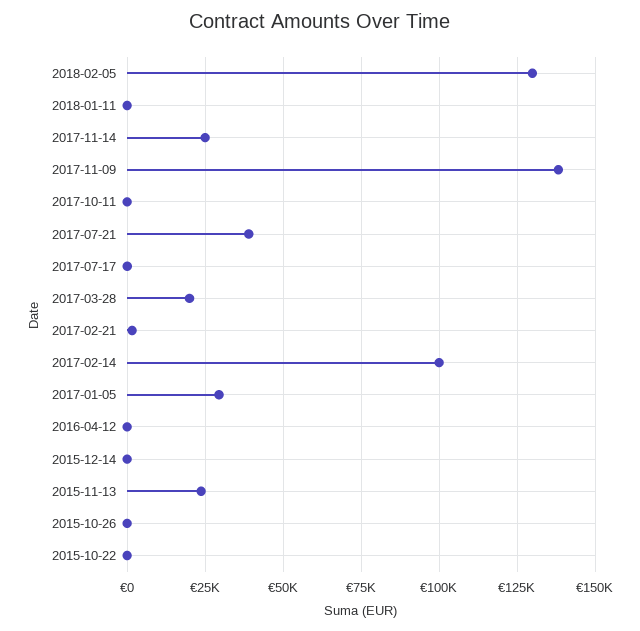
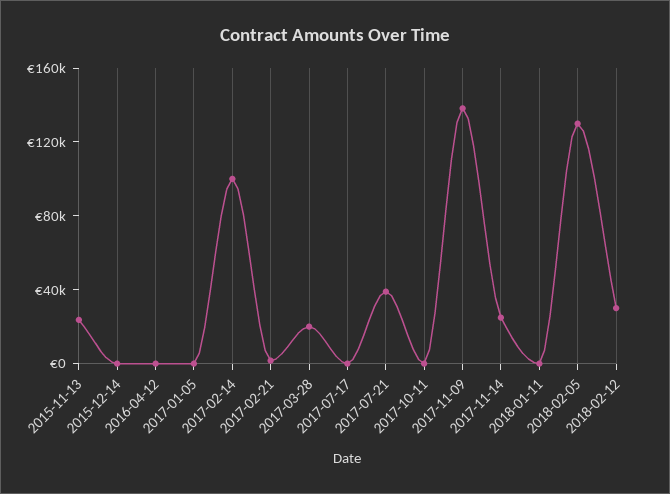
2017-01-05: 30000 -> 0
2015-10-26: 0 -> none
2015-10-22: 0 -> none
2018-02-12: none -> 30000

